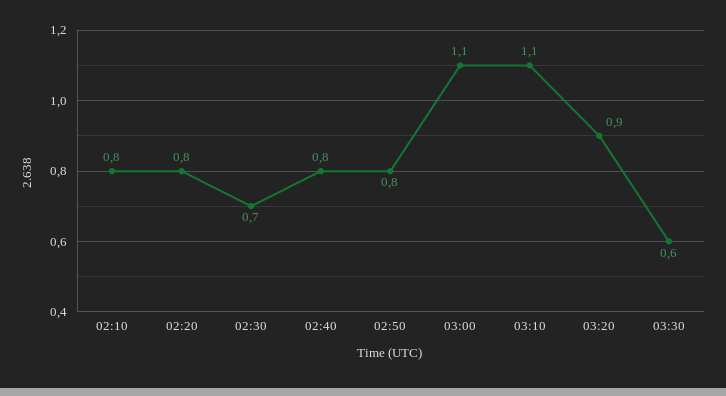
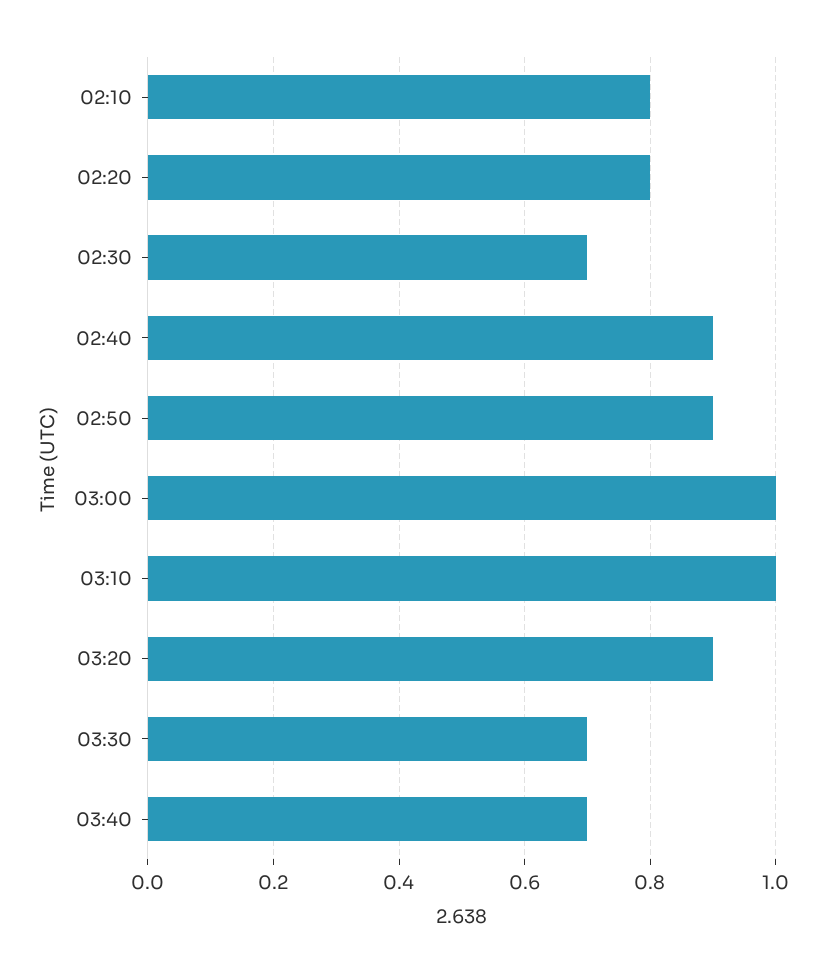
02:40: 0.8 -> 0.9
02:50: 0.8 -> 0.9
03:00: 1.1 -> 1
03:10: 1.1 -> 1
03:30: 0.6 -> 0.7
03:40: none -> 0.7

